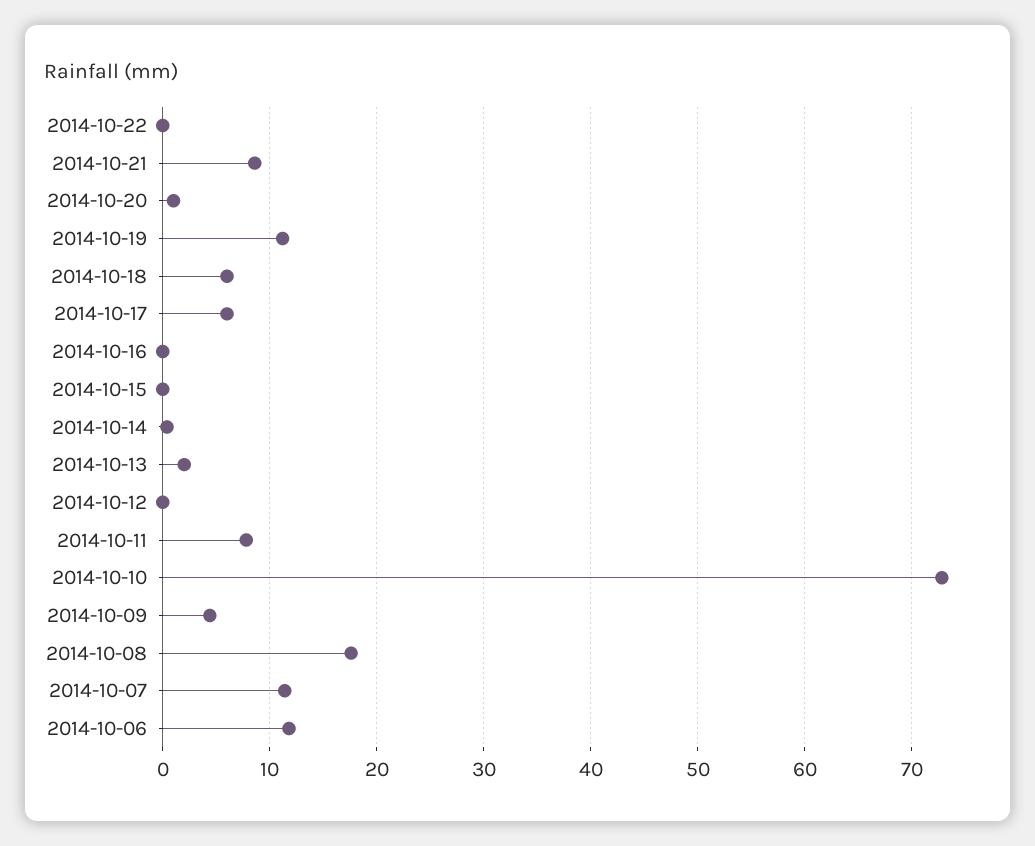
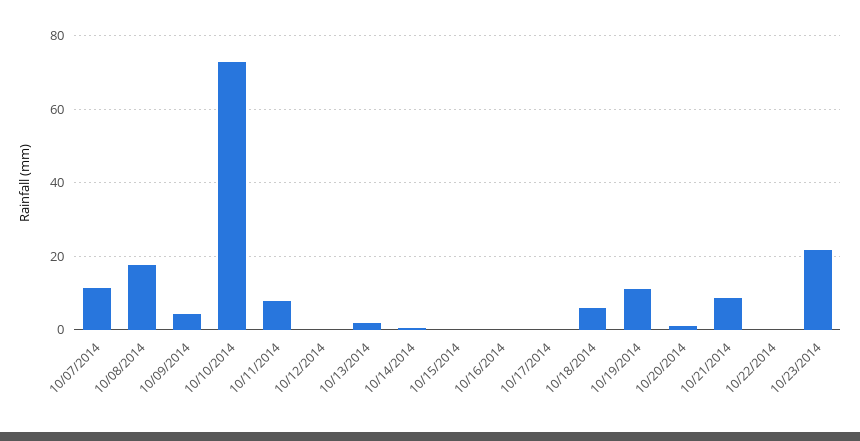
2014-10-17: 6 -> 0
2014-10-06: 12 -> none
10/23/2014: none -> 22

